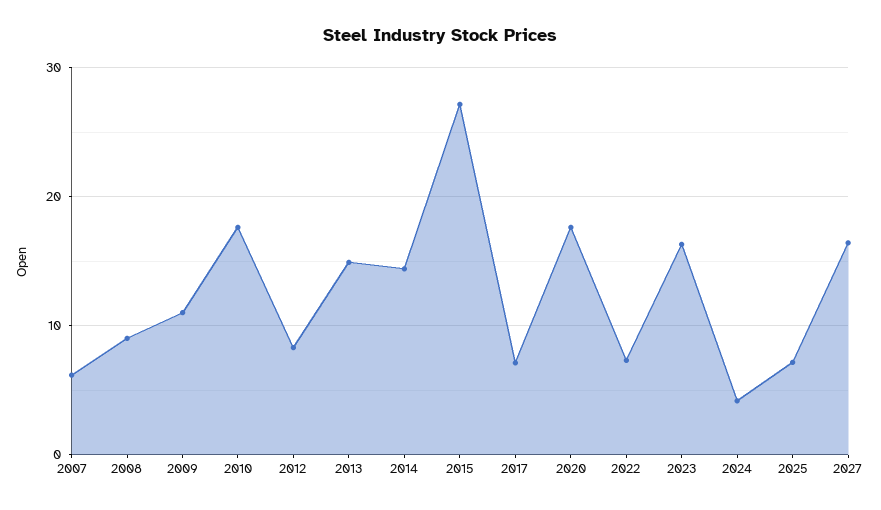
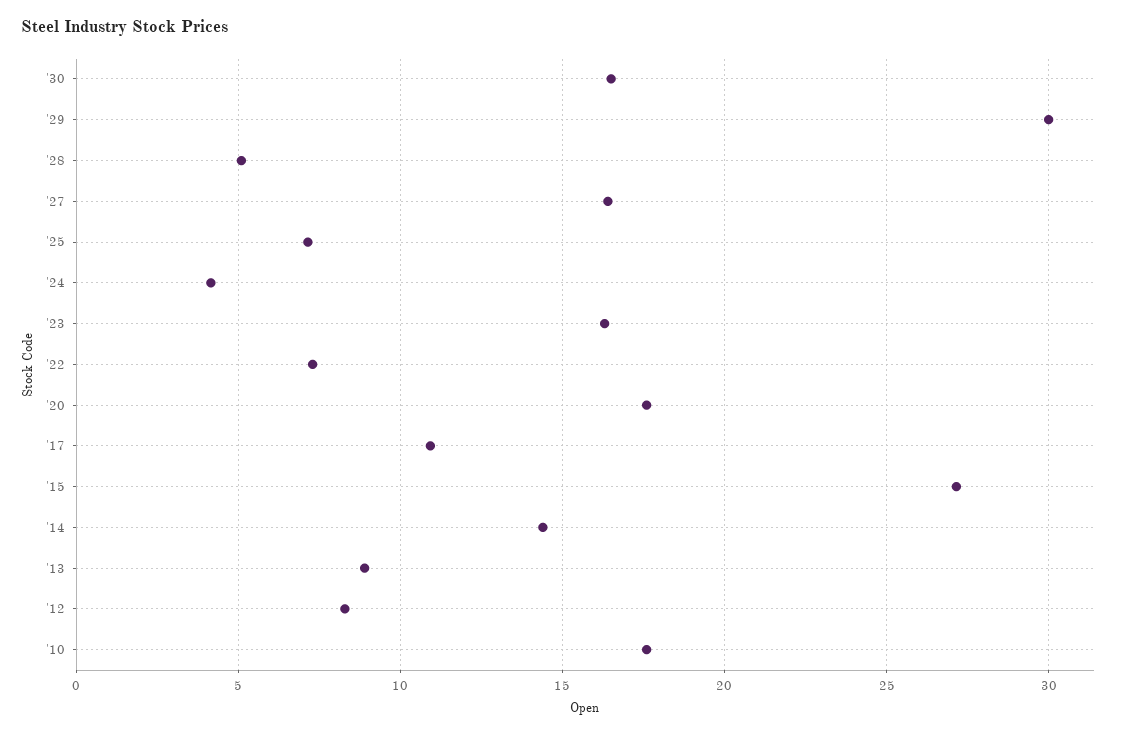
2007: 6 -> none
2008: 9 -> none
2009: 11 -> none
2013: 15 -> 9
2017: 7 -> 11
'30: none -> 16.5
'29: none -> 30
'28: none -> 5

